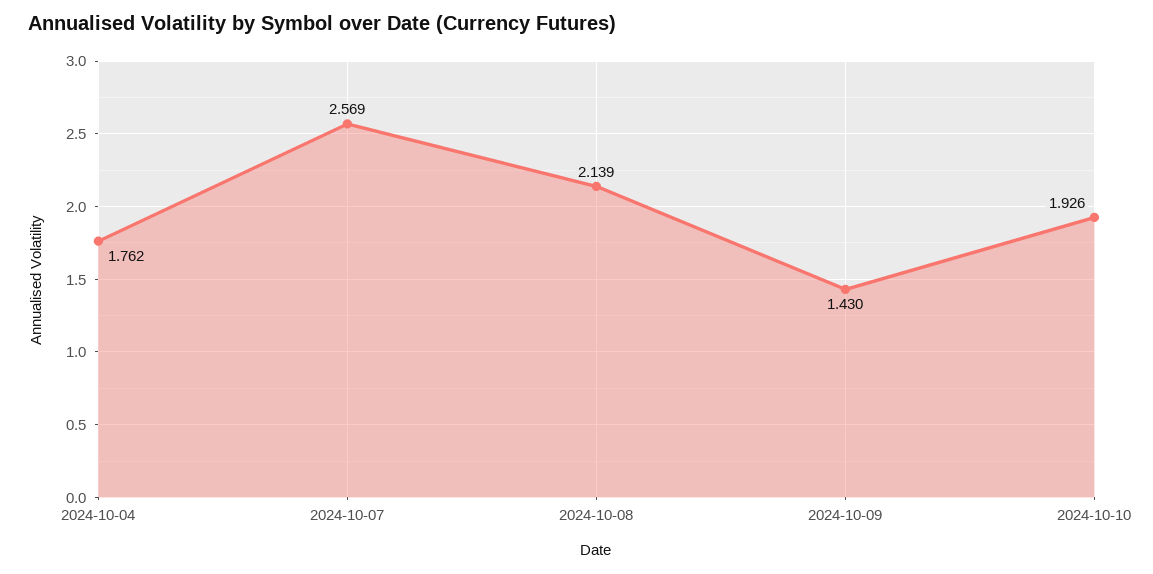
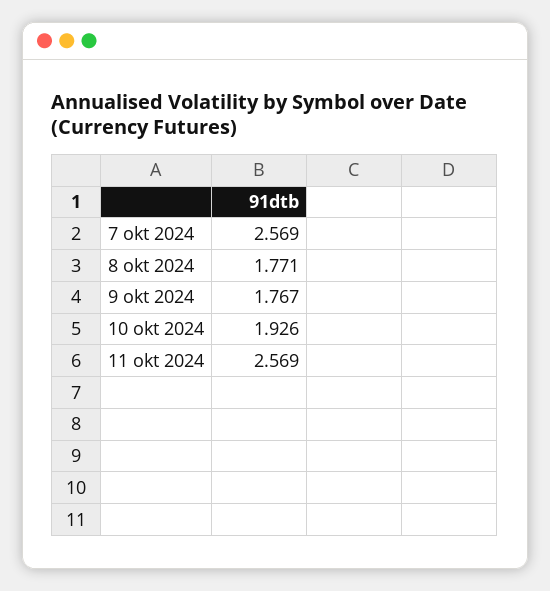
2024-10-04: 1.762 -> none
2024-10-08: 2.139 -> 1.771
2024-10-09: 1.43 -> 1.767
11 okt 2024: none -> 2.569

